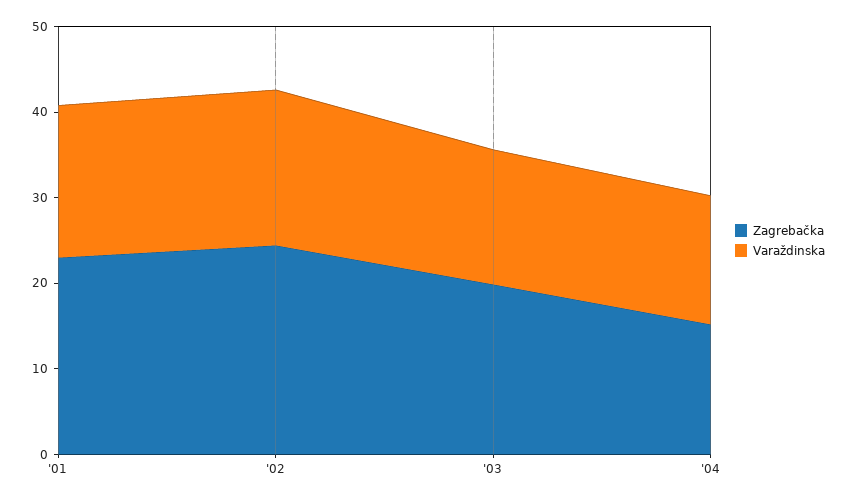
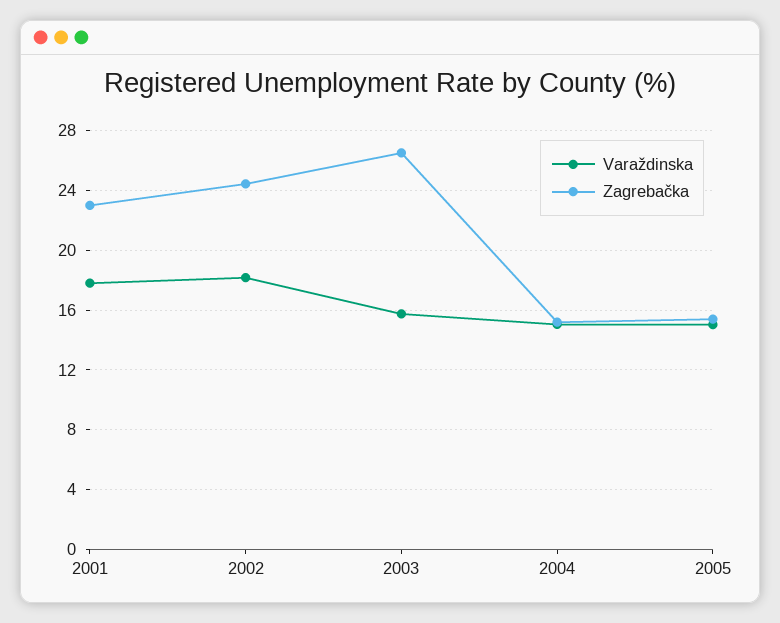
Zagrebačka, '03: 20 -> 26.5
Varaždinska, 2005: none -> 15
Zagrebačka, 2005: none -> 15.5

